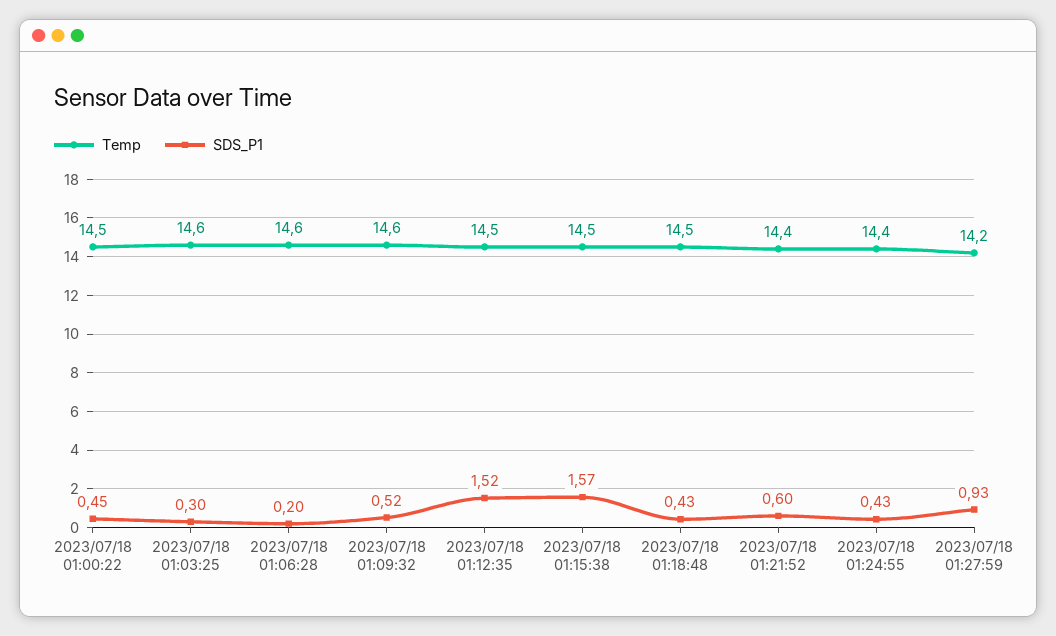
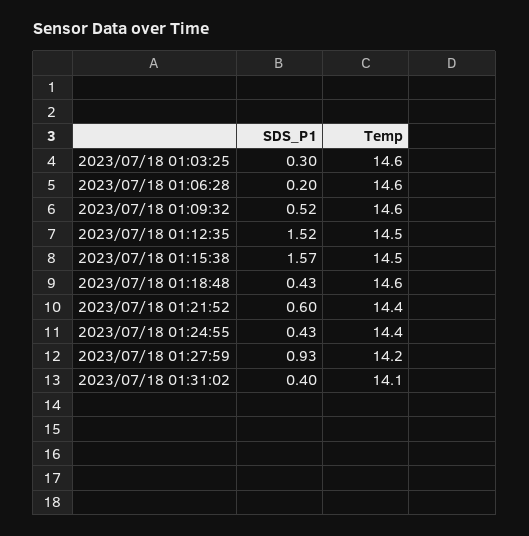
Temp, 2023/07/18 01:00:22: 14.5 -> none
SDS_P1, 2023/07/18 01:00:22: 0.45 -> none
Temp, 2023/07/18 01:18:48: 14.5 -> 14.6
SDS_P1, 2023/07/18 01:31:02: none -> 0.4
Temp, 2023/07/18 01:31:02: none -> 14.1

